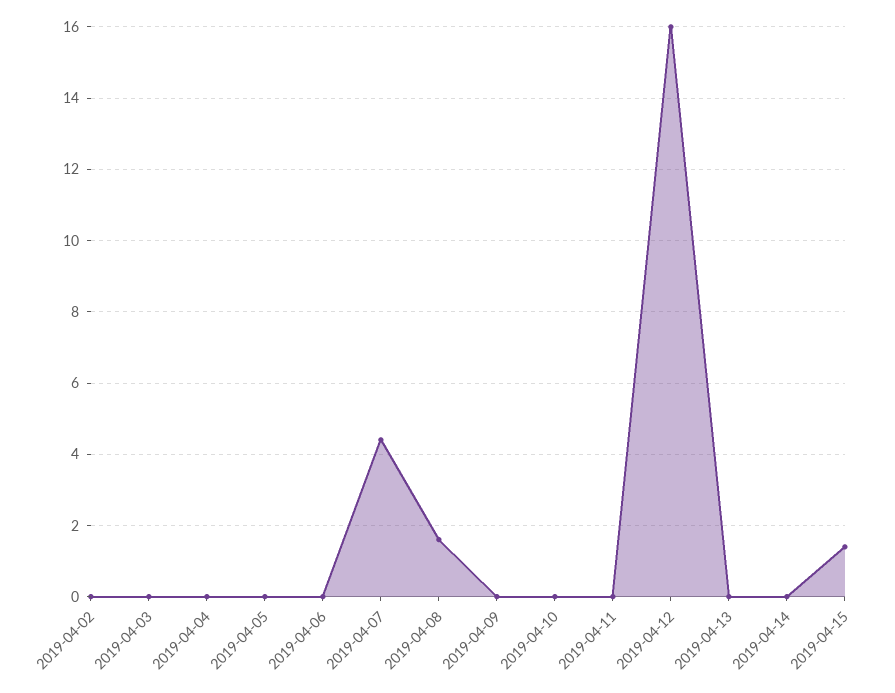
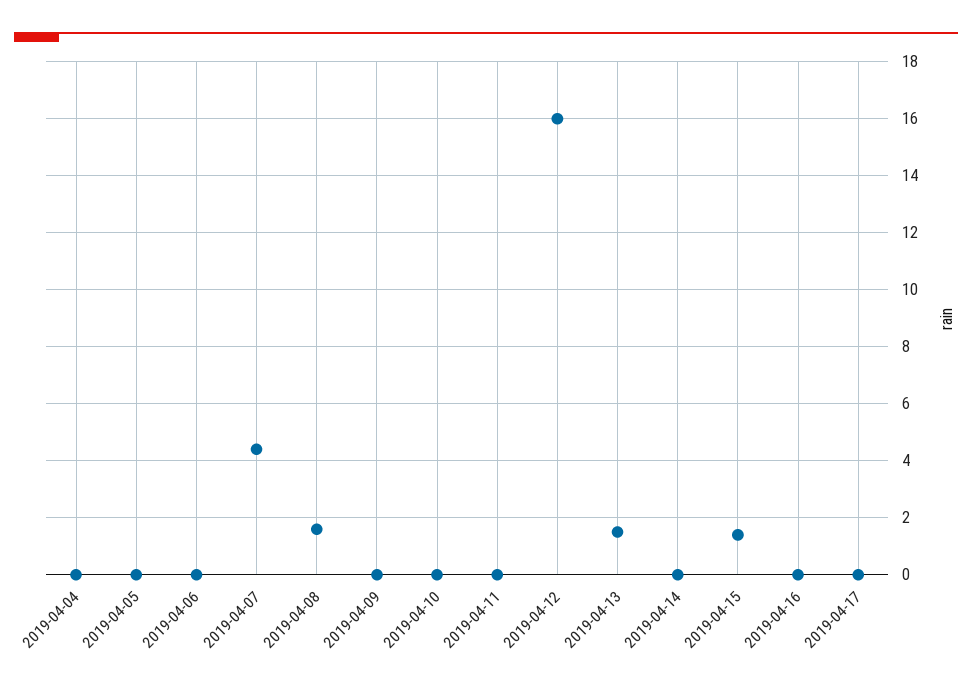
2019-04-02: 0 -> none
2019-04-03: 0 -> none
2019-04-13: 0 -> 1.5
2019-04-16: none -> 0
2019-04-17: none -> 0

